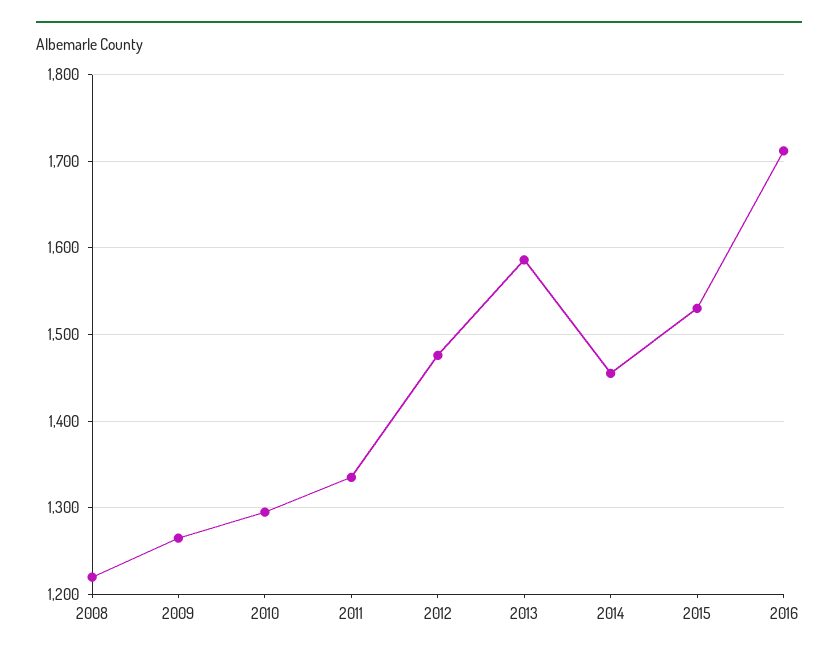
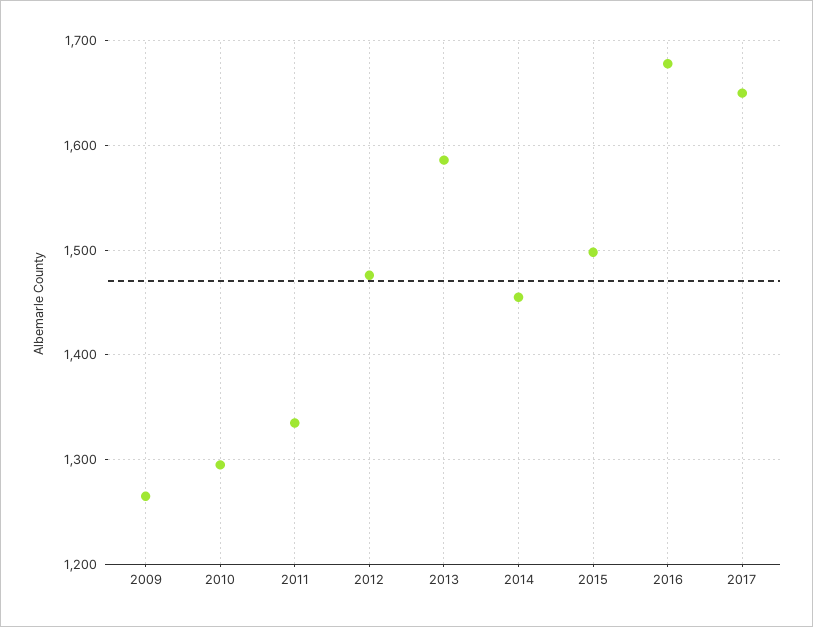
2008: 1220 -> none
2015: 1530 -> 1500
2016: 1710 -> 1680
2017: none -> 1650

